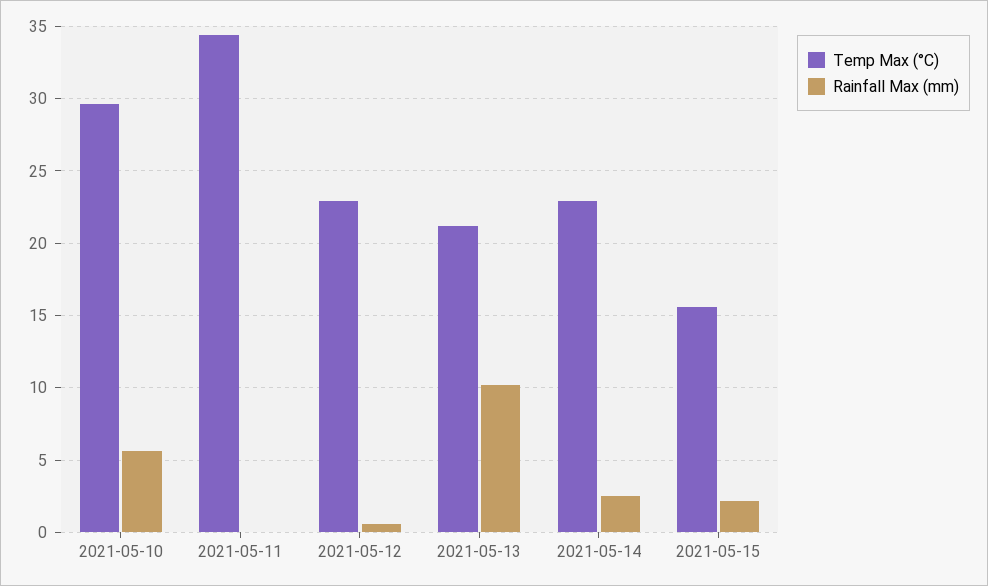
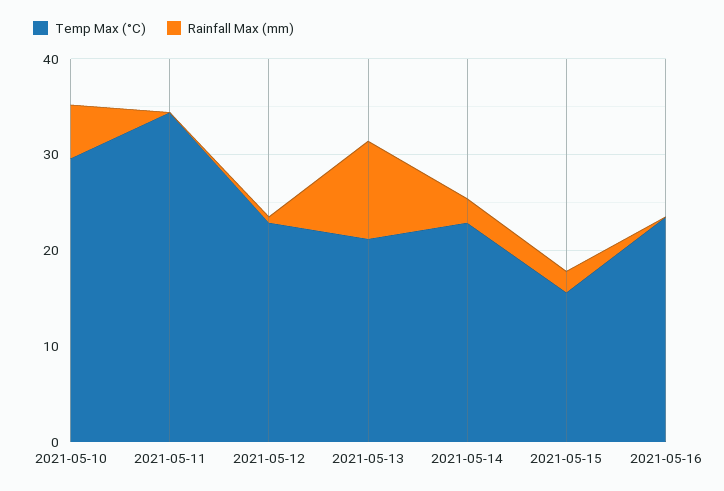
Temp Max (°C), 2021-05-16: none -> 24
Rainfall Max (mm), 2021-05-16: none -> 0

